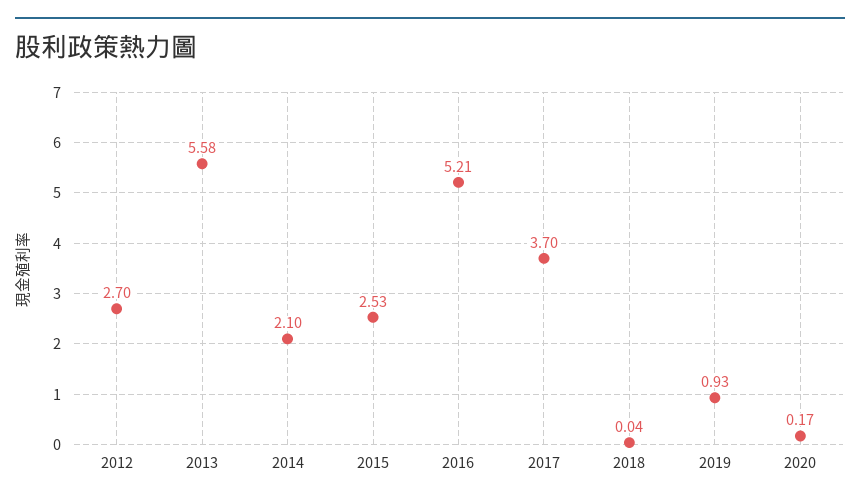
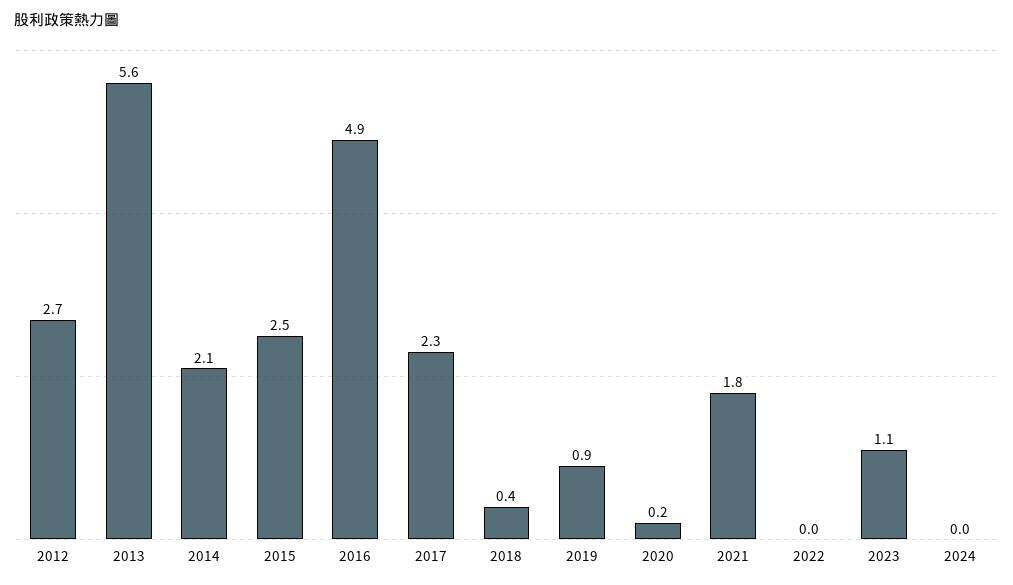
2016: 5.21 -> 4.9
2017: 3.7 -> 2.3
2018: 0.04 -> 0.4
2021: none -> 1.8
2022: none -> 0
2023: none -> 1.1
2024: none -> 0

